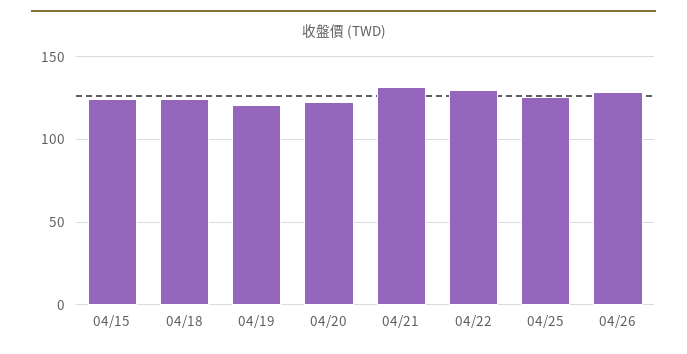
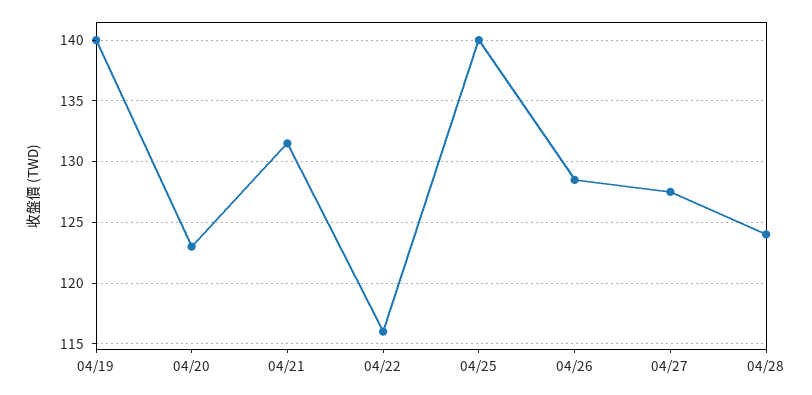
04/15: 125 -> none
04/18: 125 -> none
04/19: 120 -> 140
04/22: 130 -> 116
04/25: 125 -> 140
04/27: none -> 127.5
04/28: none -> 124

